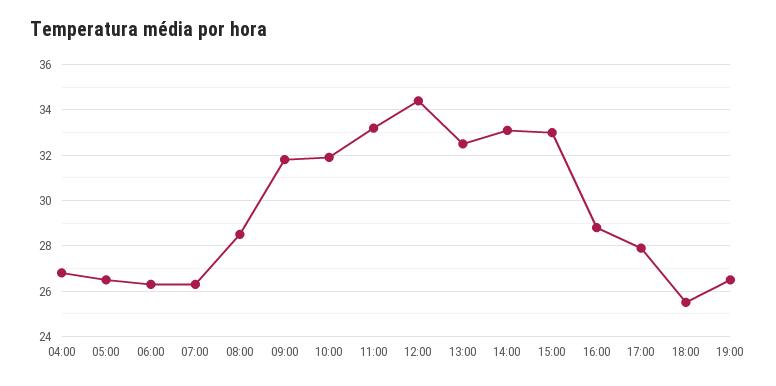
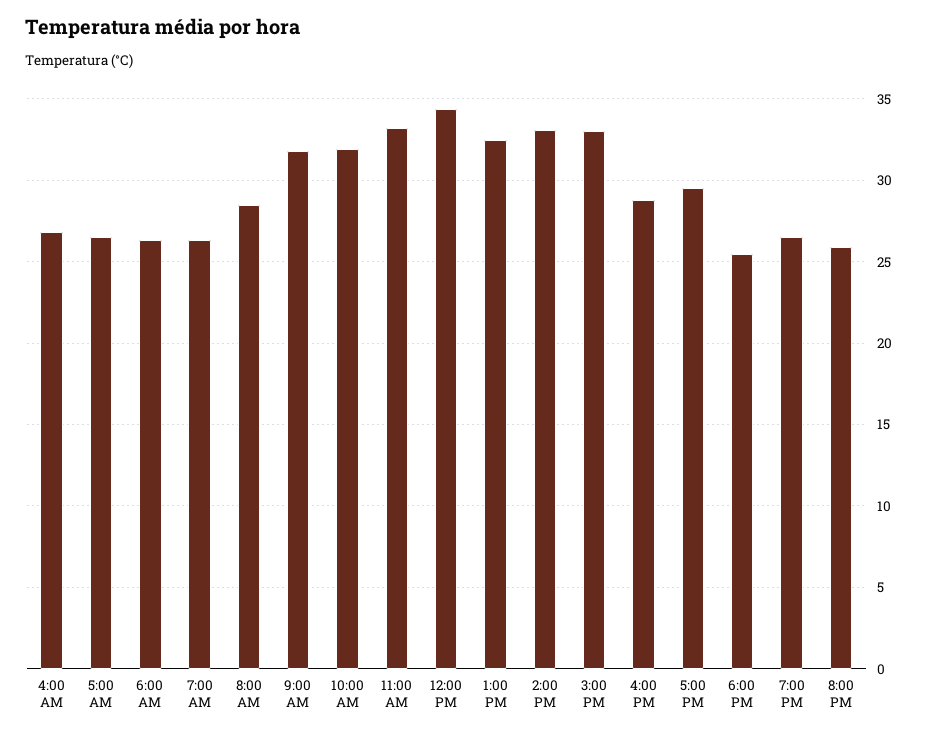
17:00: 28 -> 29.5
8:00 PM: none -> 26

